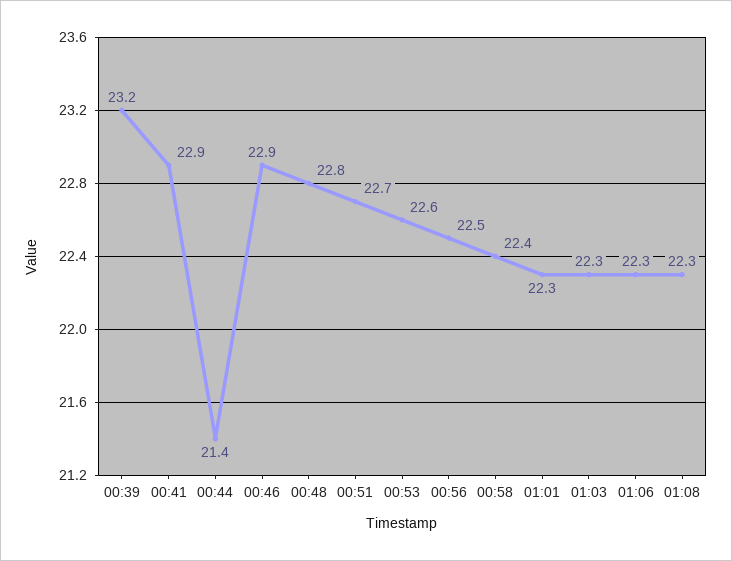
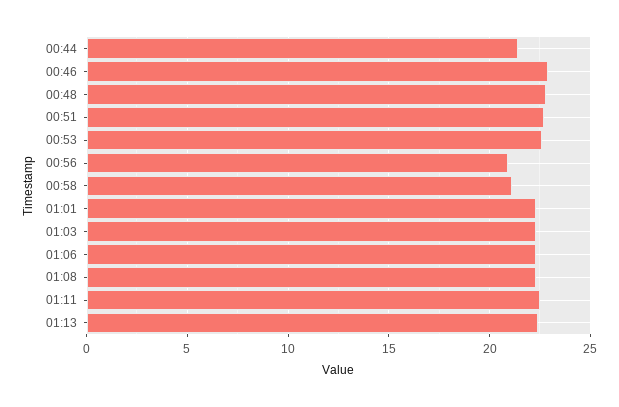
00:39: 23.2 -> none
00:41: 22.9 -> none
00:56: 22.5 -> 21
00:58: 22.4 -> 21
01:11: none -> 22.5
01:13: none -> 22.5

